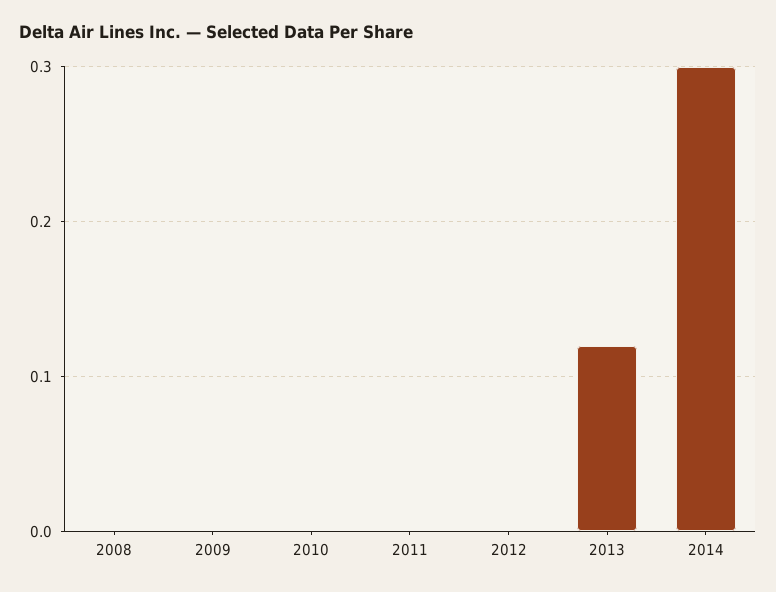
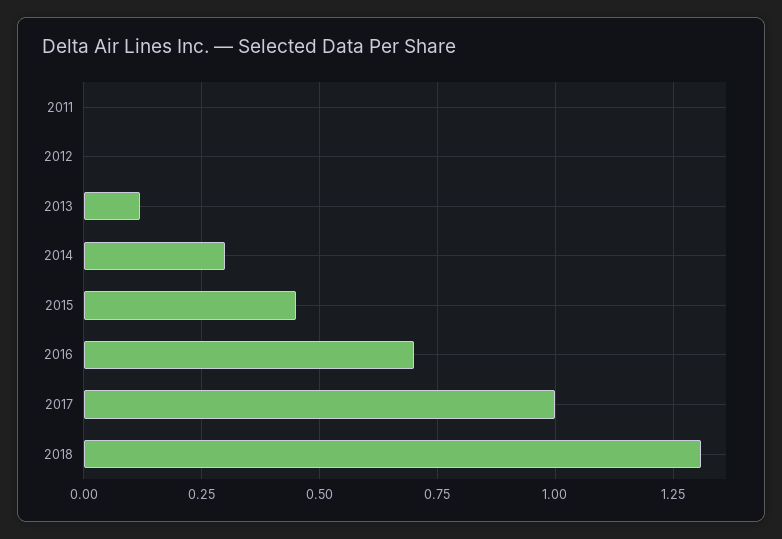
2008: 0 -> none
2009: 0 -> none
2010: 0 -> none
2015: none -> 0.45
2016: none -> 0.7
2017: none -> 1
2018: none -> 1.3

